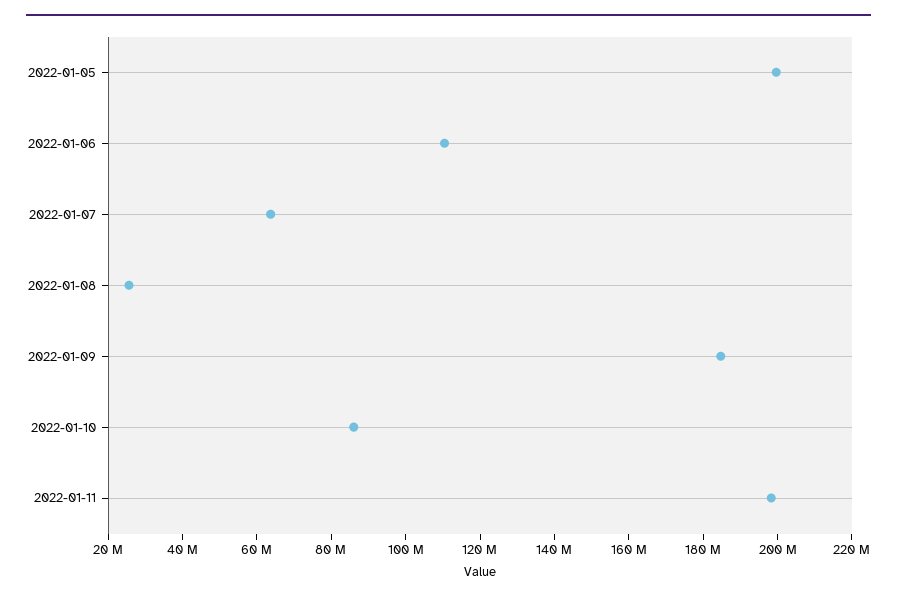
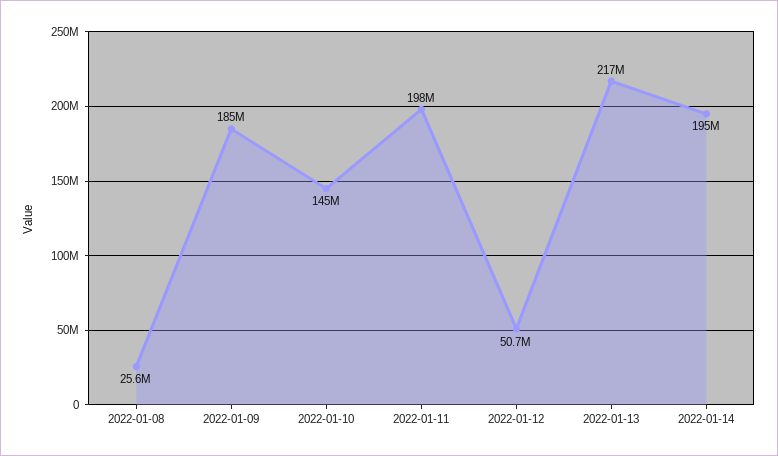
2022-01-05: 200000000 -> none
2022-01-06: 110000000 -> none
2022-01-07: 65000000 -> none
2022-01-10: 85000000 -> 145000000
2022-01-12: none -> 50700000
2022-01-13: none -> 217000000
2022-01-14: none -> 195000000

